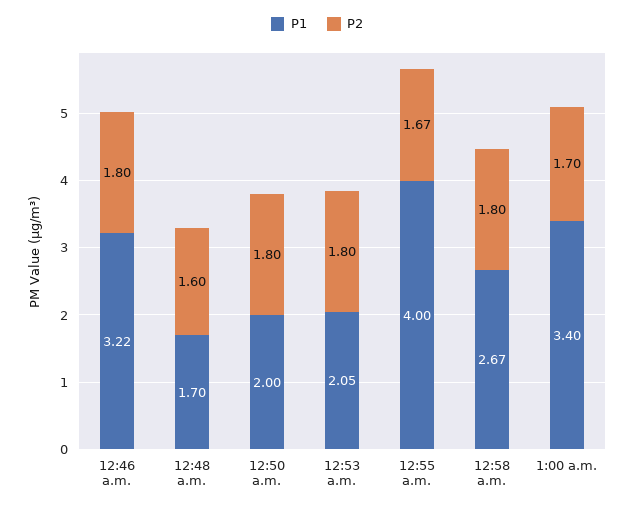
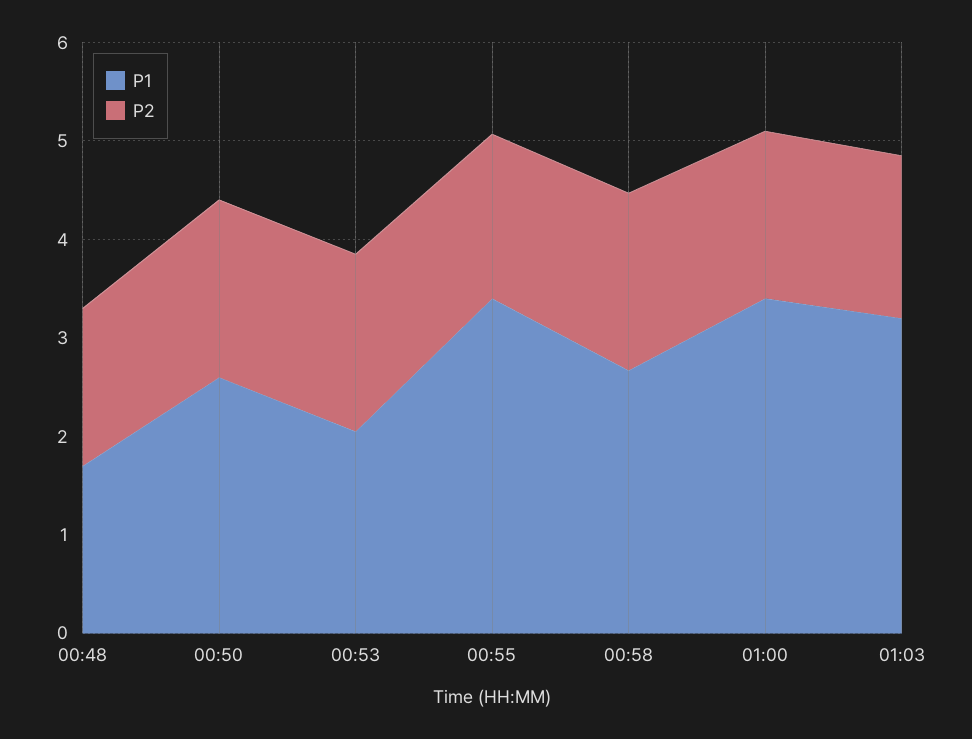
P1, 12:46 a.m.: 3.22 -> none
P2, 12:46 a.m.: 1.8 -> none
P1, 12:50 a.m.: 2 -> 2.6
P1, 12:55 a.m.: 4 -> 3.4
P1, 01:03: none -> 3.2
P2, 01:03: none -> 1.6

